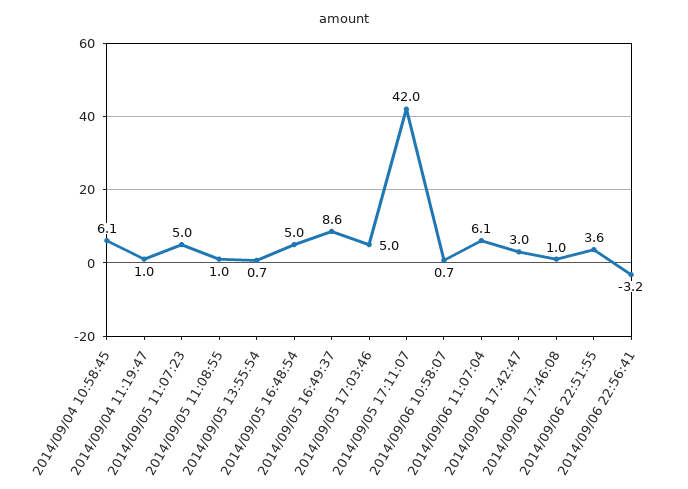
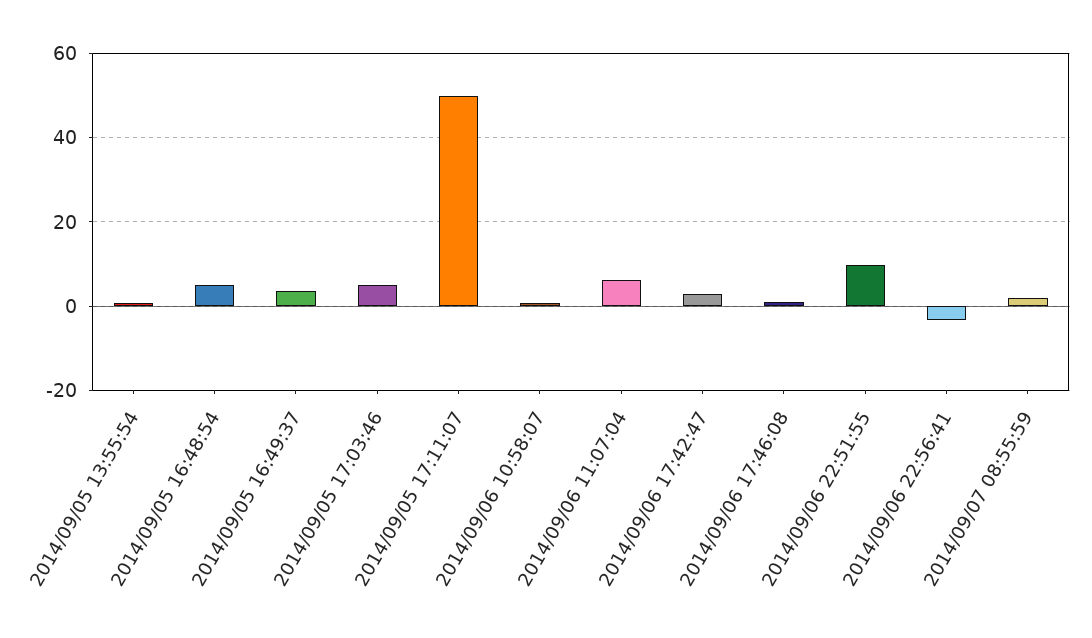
2014/09/04 10:58:45: 6.1 -> none
2014/09/04 11:19:47: 1 -> none
2014/09/05 11:07:23: 5 -> none
2014/09/05 11:08:55: 1 -> none
2014/09/05 16:49:37: 8.6 -> 4
2014/09/05 17:11:07: 42 -> 50
2014/09/06 22:51:55: 3.6 -> 10
2014/09/07 08:55:59: none -> 2

